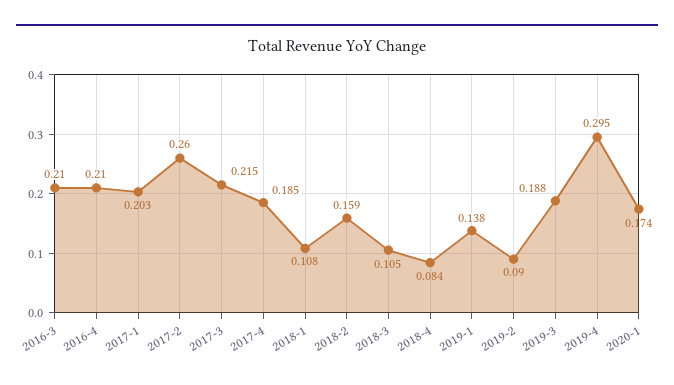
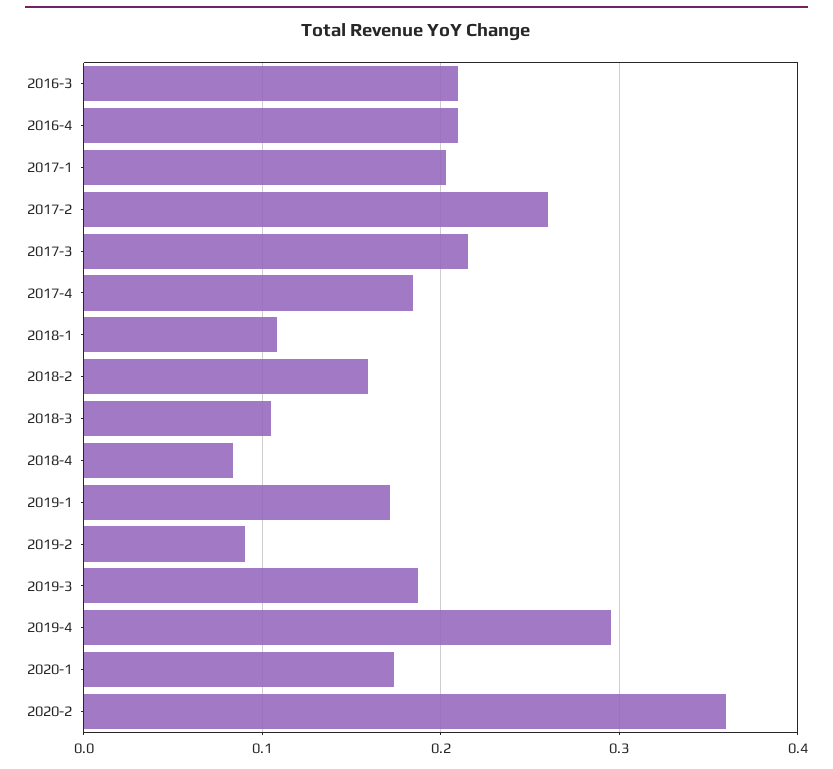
2019-1: 0.138 -> 0.17
2020-2: none -> 0.36

